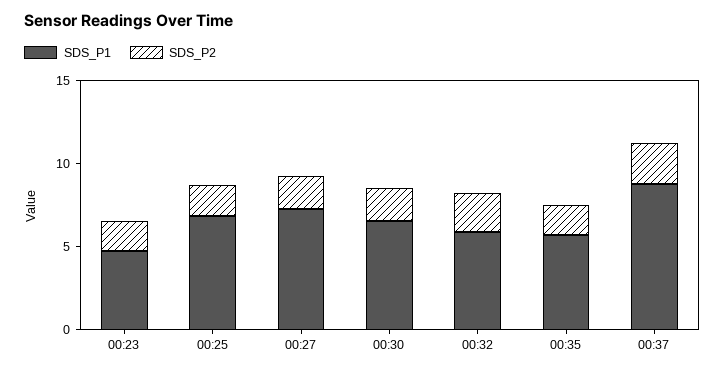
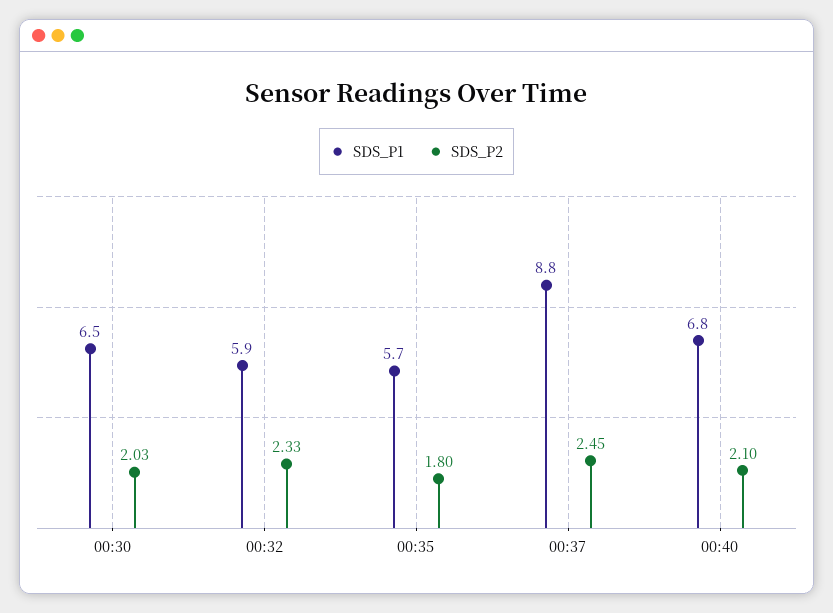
SDS_P1, 00:23: 5 -> none
SDS_P2, 00:23: 2 -> none
SDS_P1, 00:25: 7 -> none
SDS_P2, 00:25: 2 -> none
SDS_P1, 00:27: 7 -> none
SDS_P2, 00:27: 2 -> none
SDS_P1, 00:40: none -> 6.8
SDS_P2, 00:40: none -> 2.1

